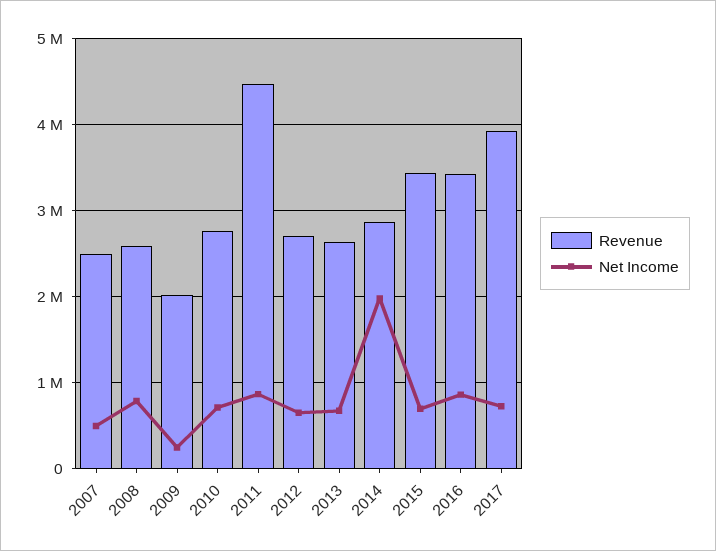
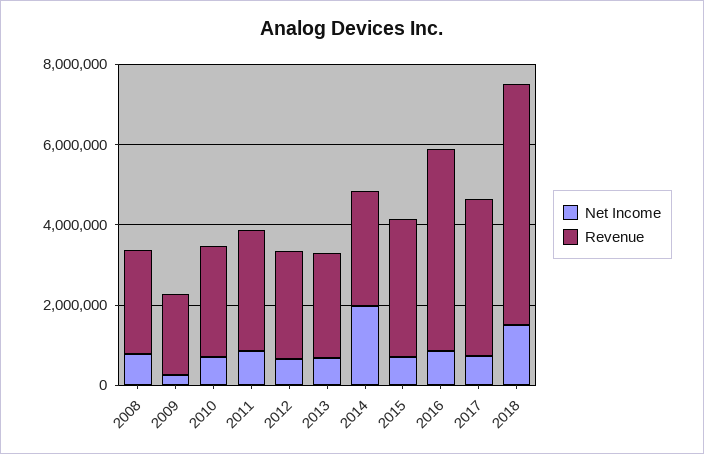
Revenue, 2007: 2500000 -> none
Net Income, 2007: 500000 -> none
Revenue, 2011: 4500000 -> 3000000
Revenue, 2016: 3400000 -> 5000000
Net Income, 2018: none -> 1500000
Revenue, 2018: none -> 6000000

